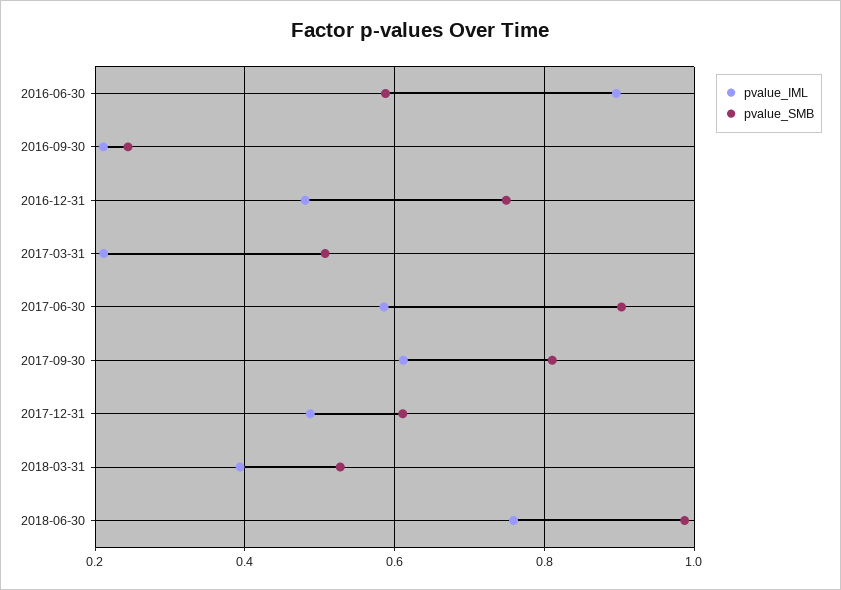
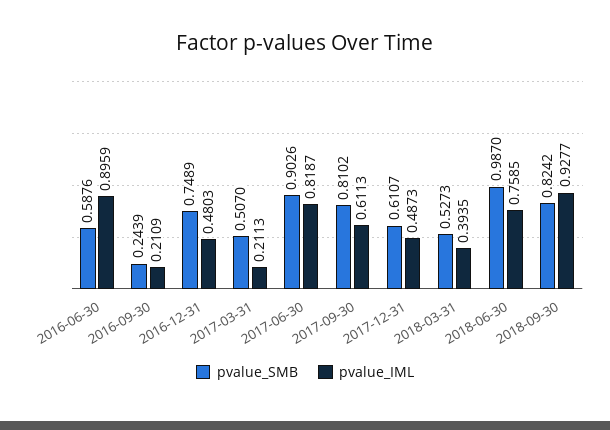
pvalue_IML, 2017-06-30: 0.58 -> 0.8187
pvalue_SMB, 2018-09-30: none -> 0.8242
pvalue_IML, 2018-09-30: none -> 0.9277

